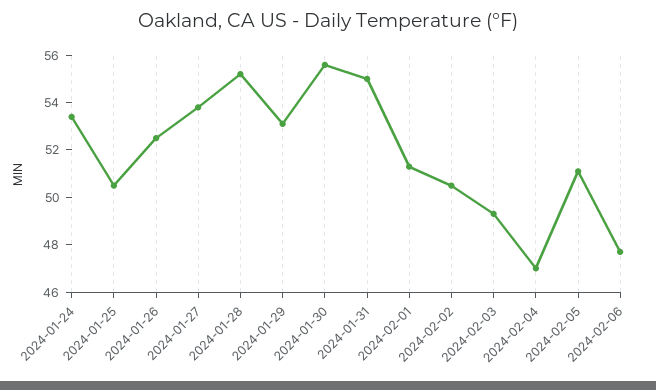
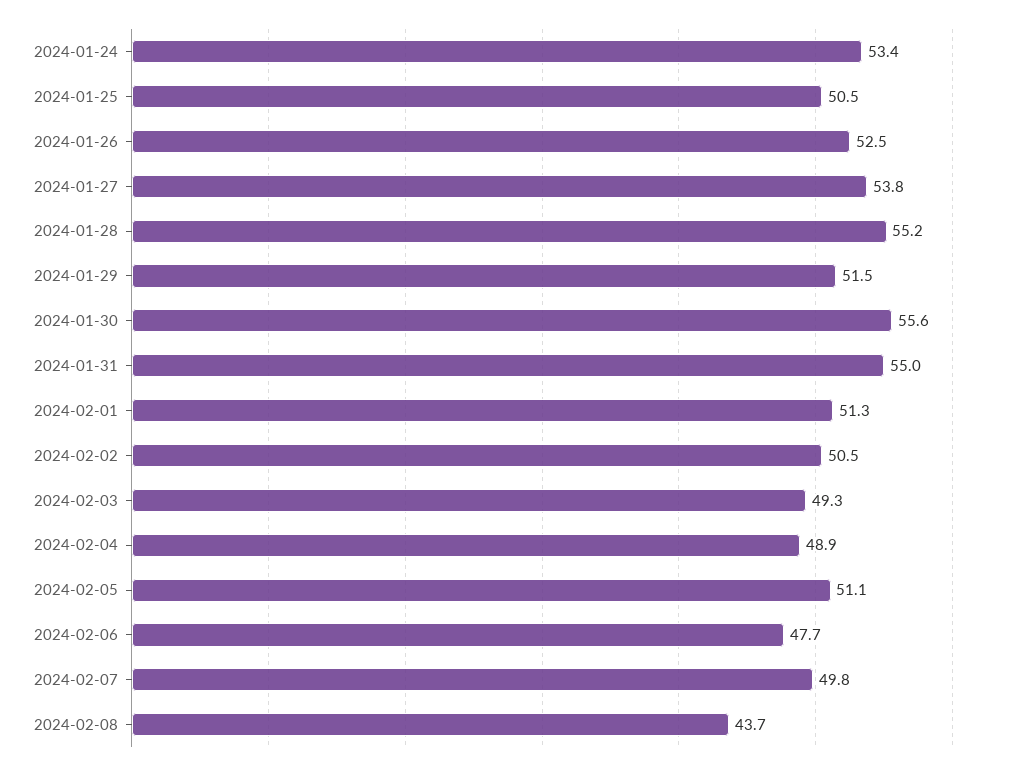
2024-01-29: 53 -> 51.5
2024-02-04: 47 -> 48.9
2024-02-07: none -> 49.8
2024-02-08: none -> 43.7

